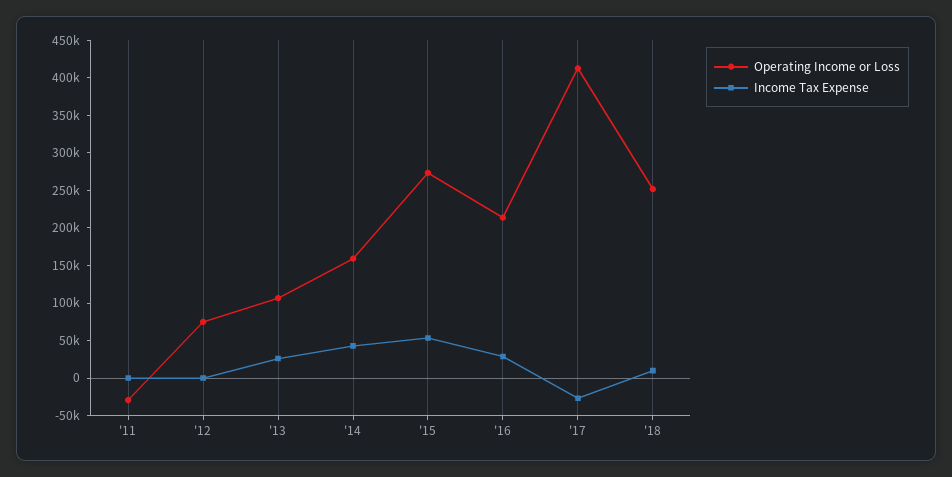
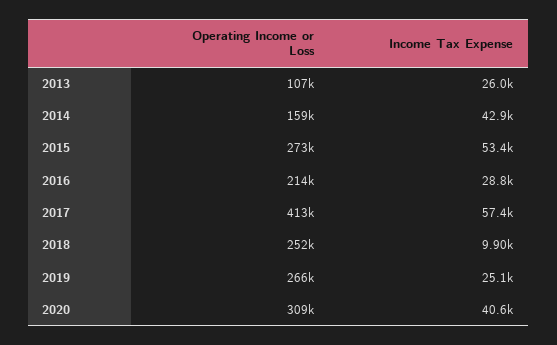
Operating Income or Loss, '11: -25000 -> none
Income Tax Expense, '11: 0 -> none
Operating Income or Loss, '12: 75000 -> none
Income Tax Expense, '12: 0 -> none
Income Tax Expense, '17: -25000 -> 57400
Operating Income or Loss, 2019: none -> 266000
Income Tax Expense, 2019: none -> 25100
Operating Income or Loss, 2020: none -> 309000
Income Tax Expense, 2020: none -> 40600

